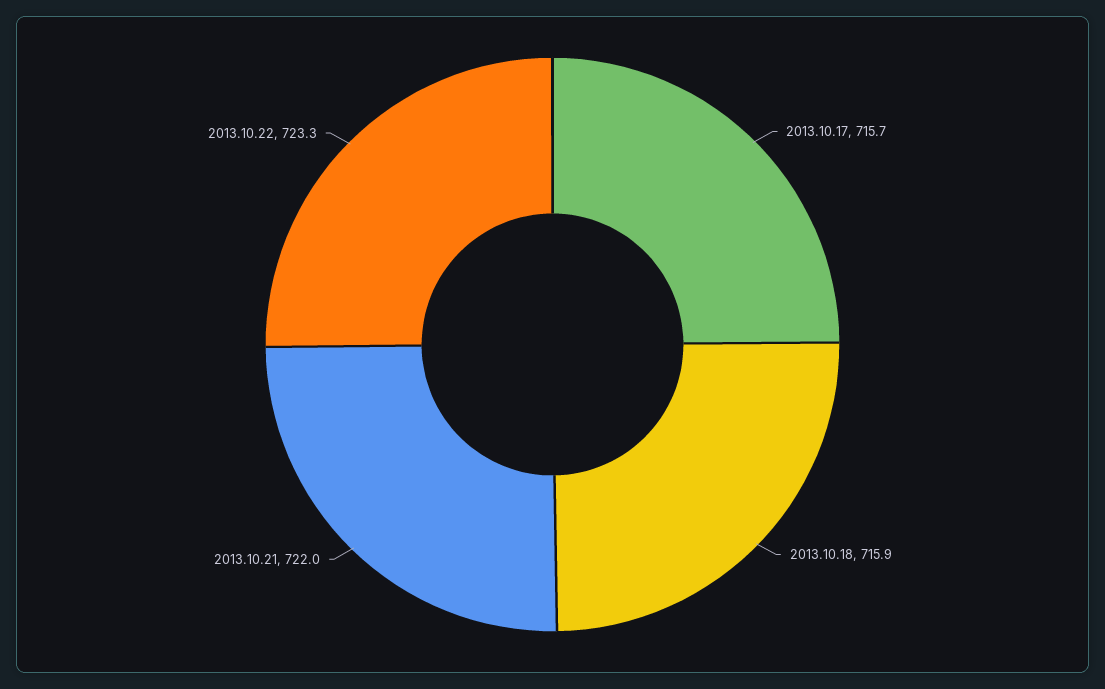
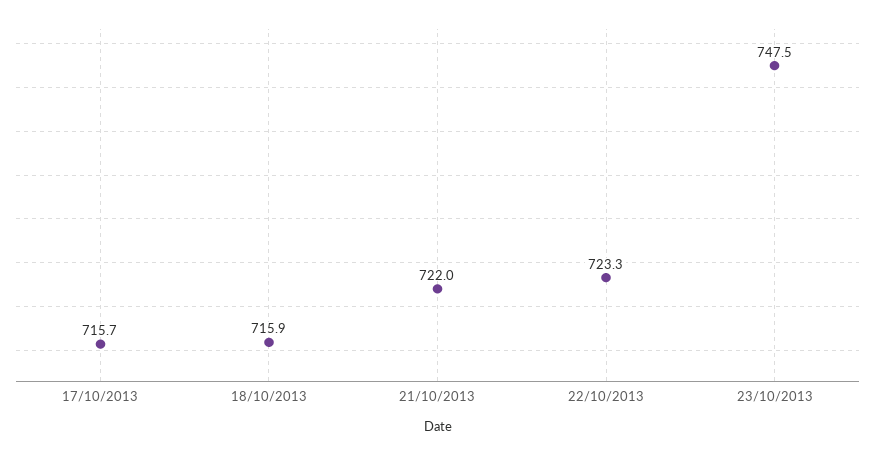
23/10/2013: none -> 747.5

